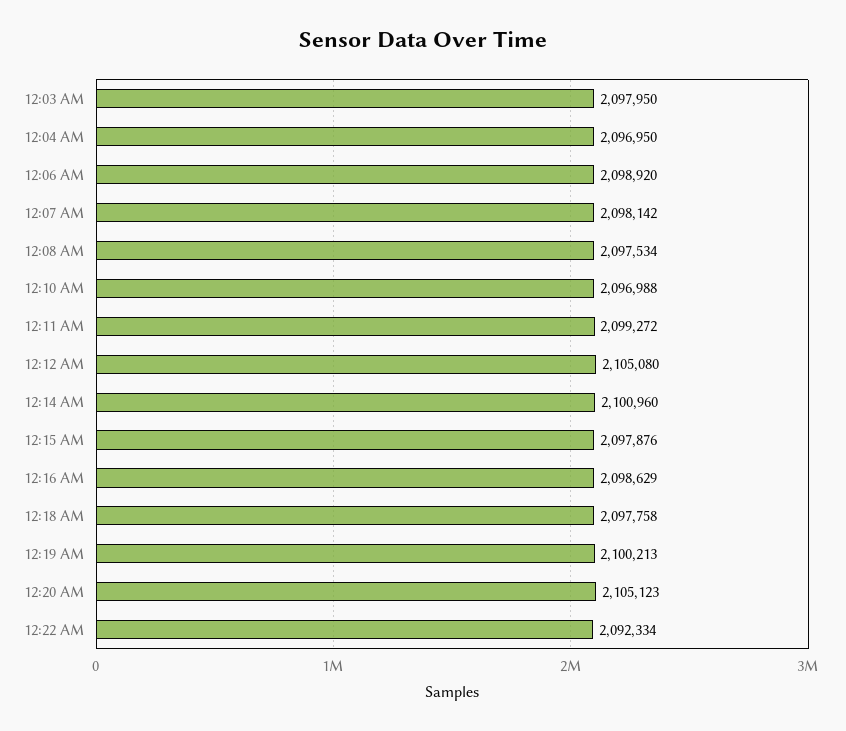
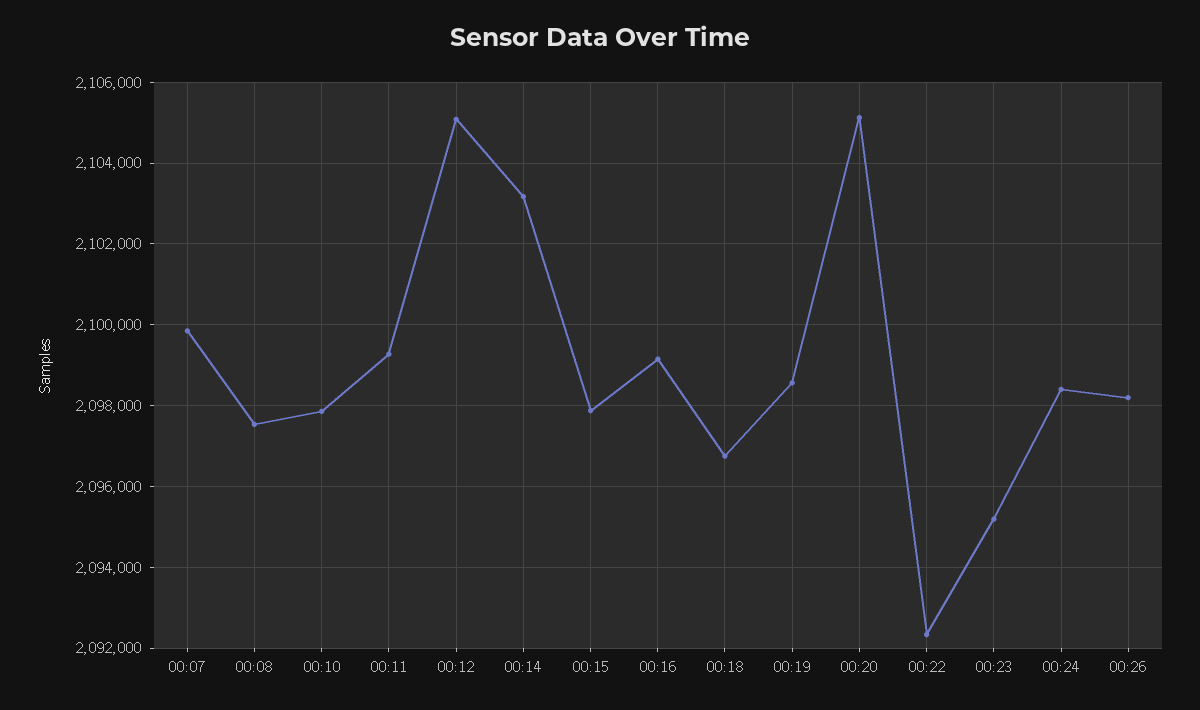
12:03 AM: 2097950 -> none
12:04 AM: 2096950 -> none
12:06 AM: 2098920 -> none
12:07 AM: 2098142 -> 2099800
12:10 AM: 2096988 -> 2097800
12:14 AM: 2100960 -> 2103200
12:16 AM: 2098629 -> 2099200
12:18 AM: 2097758 -> 2096800
12:19 AM: 2100213 -> 2098600
00:23: none -> 2095200
00:24: none -> 2098400
00:26: none -> 2098200

